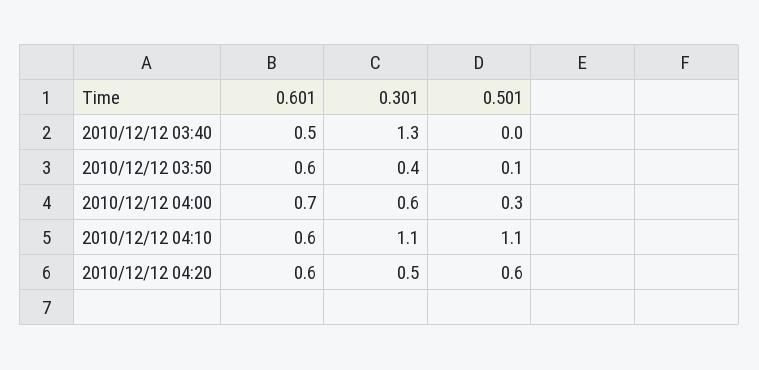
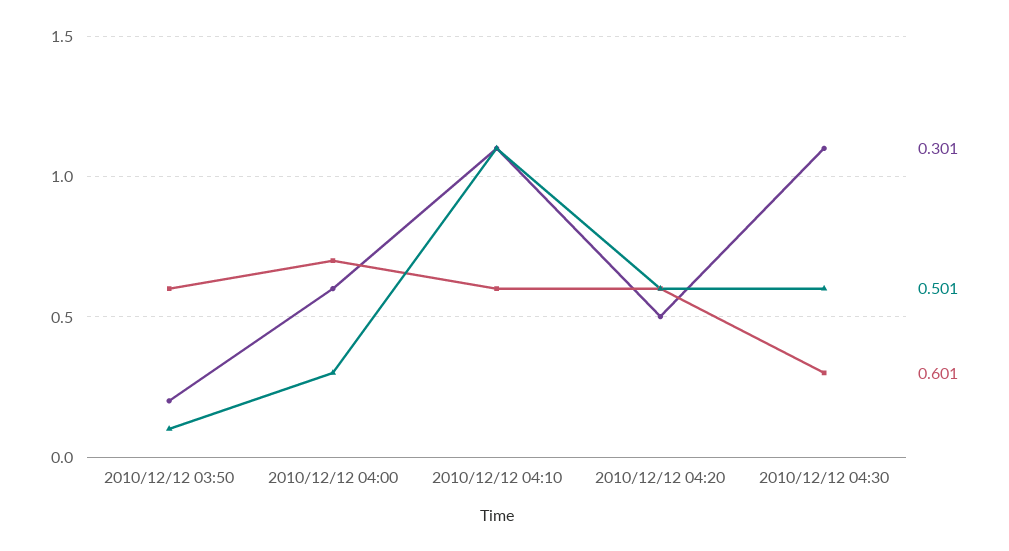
0.601, 2010/12/12 03:40: 0.5 -> none
0.301, 2010/12/12 03:40: 1.3 -> none
0.501, 2010/12/12 03:40: 0 -> none
0.301, 2010/12/12 03:50: 0.4 -> 0.2
0.301, 2010/12/12 04:30: none -> 1.1
0.501, 2010/12/12 04:30: none -> 0.6
0.601, 2010/12/12 04:30: none -> 0.3

